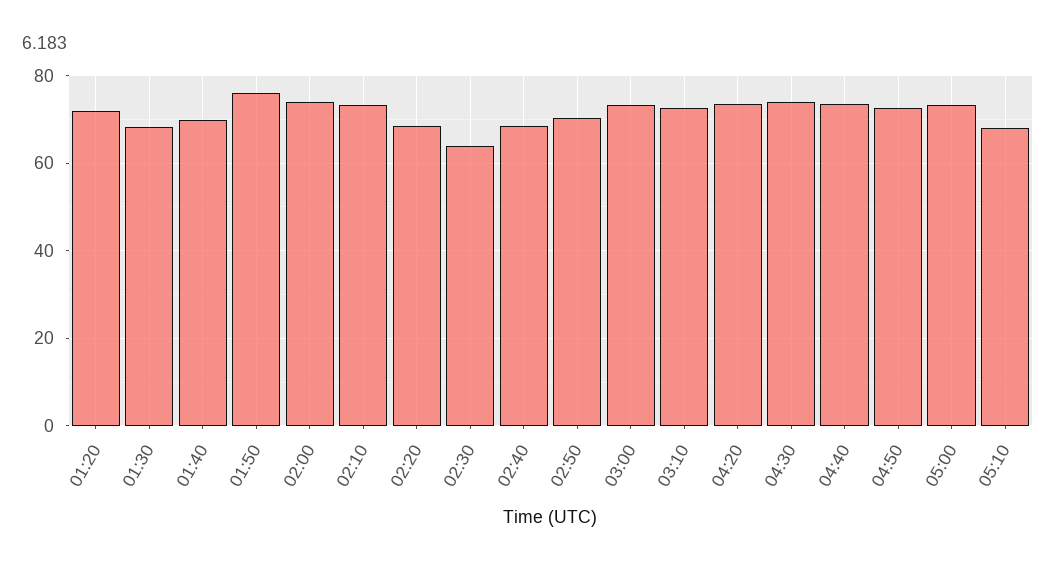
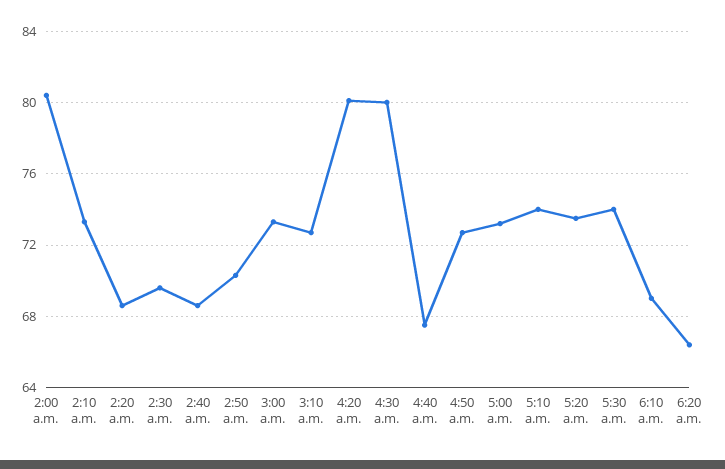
01:20: 72 -> none
01:30: 68 -> none
01:40: 70 -> none
01:50: 76 -> none
02:00: 74 -> 80.5
02:30: 64 -> 69.5
04:20: 74 -> 80
04:30: 74 -> 80
04:40: 74 -> 67.5
05:10: 68 -> 74
5:20 a.m.: none -> 73.5
5:30 a.m.: none -> 74
6:10 a.m.: none -> 69
6:20 a.m.: none -> 66.5

